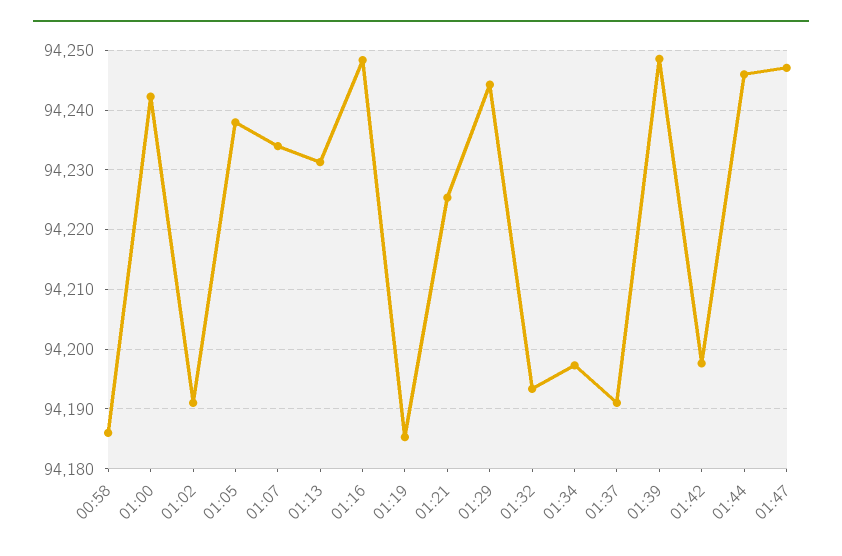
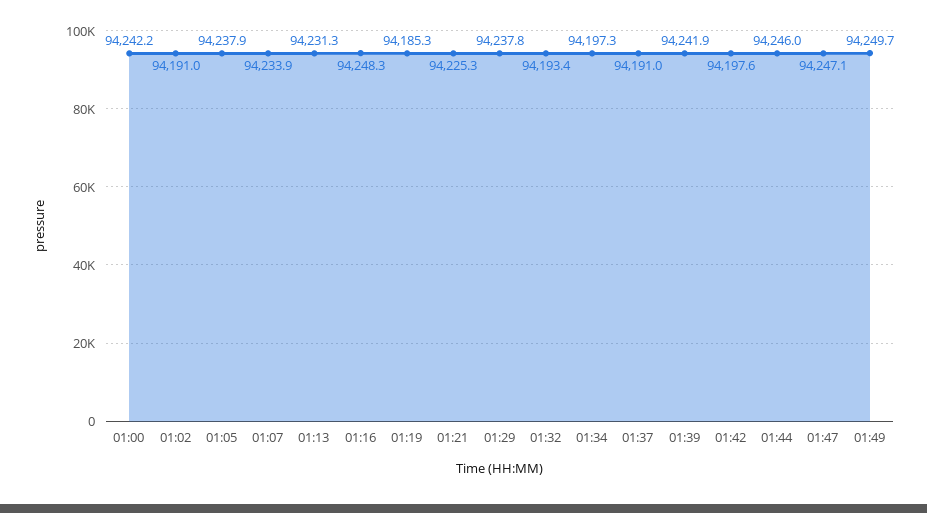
00:58: 94186 -> none
01:29: 94244 -> 94237.8
01:39: 94248 -> 94241.9
01:49: none -> 94249.7

